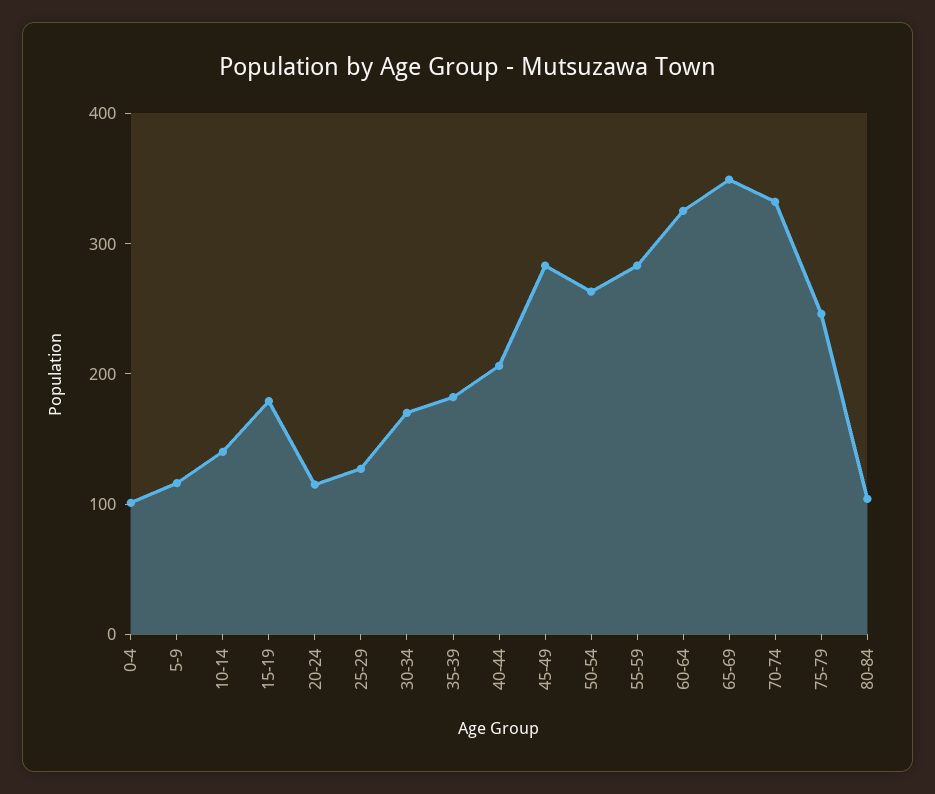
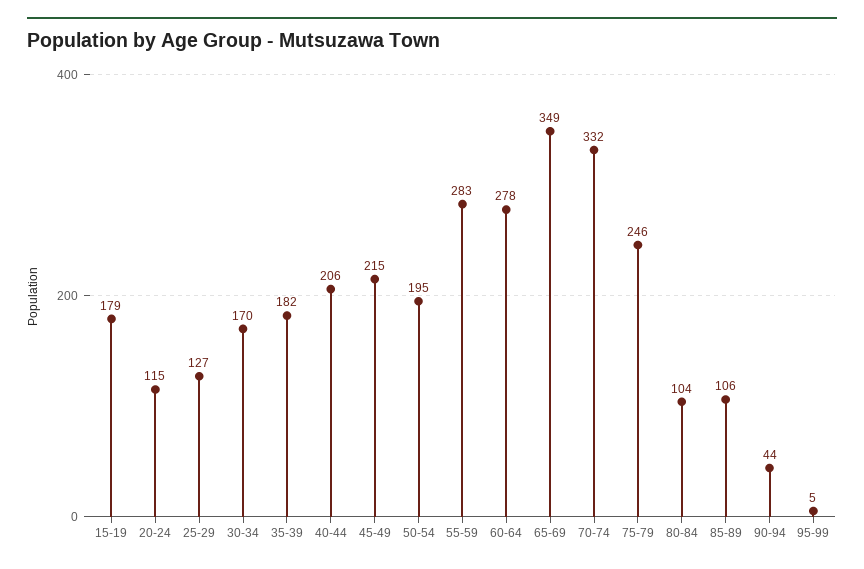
0-4: 100 -> none
5-9: 120 -> none
10-14: 140 -> none
45-49: 280 -> 215
50-54: 260 -> 195
60-64: 320 -> 278
85-89: none -> 106
90-94: none -> 44
95-99: none -> 5

